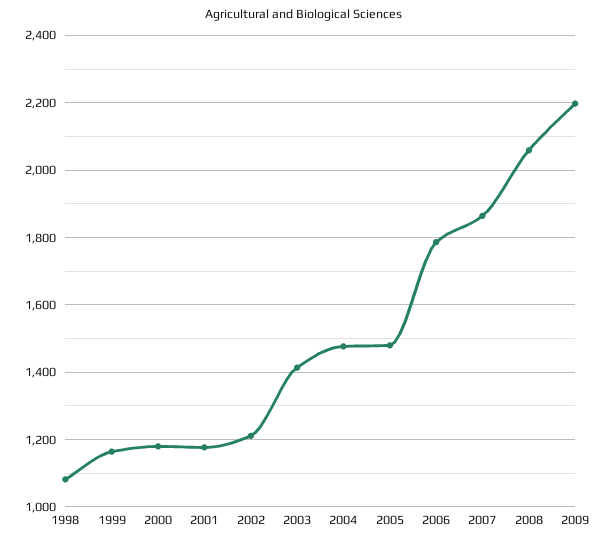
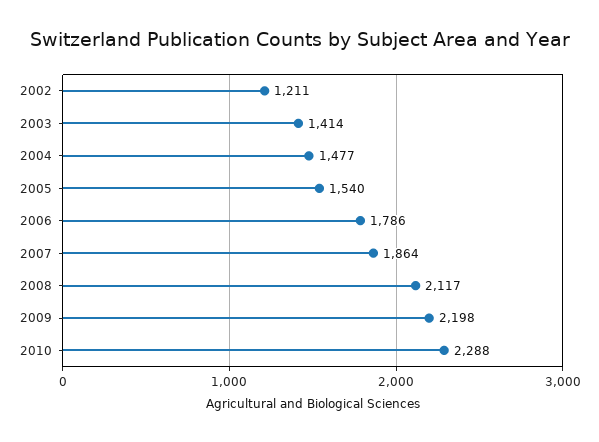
1998: 1080 -> none
1999: 1160 -> none
2000: 1180 -> none
2001: 1180 -> none
2005: 1480 -> 1540
2008: 2060 -> 2117
2010: none -> 2288

